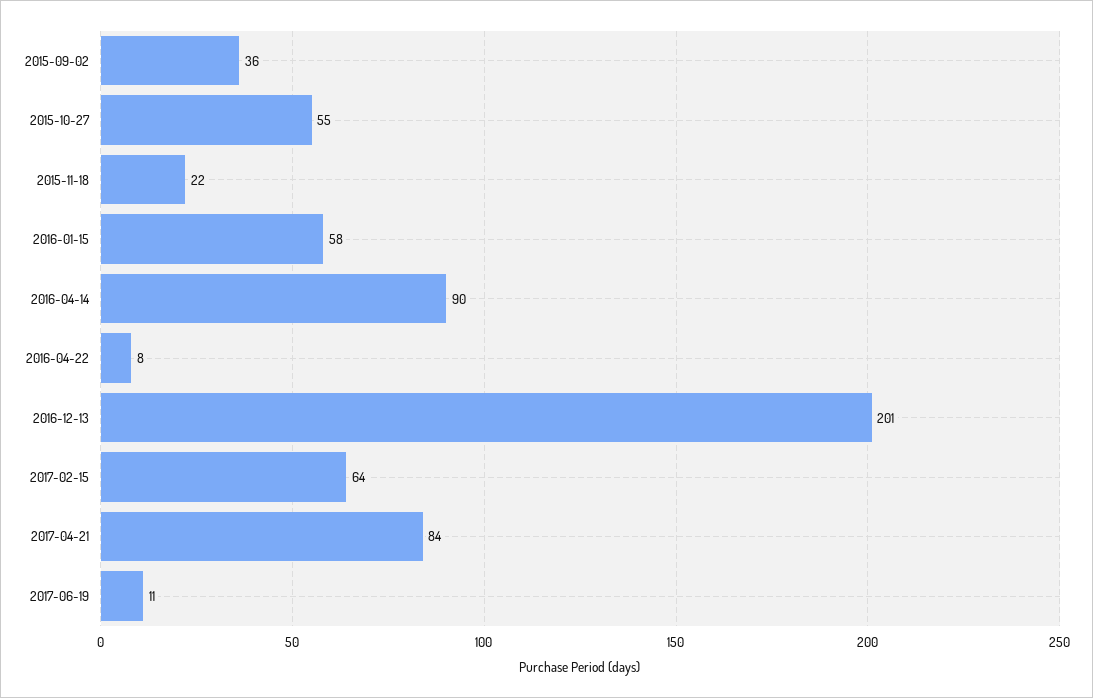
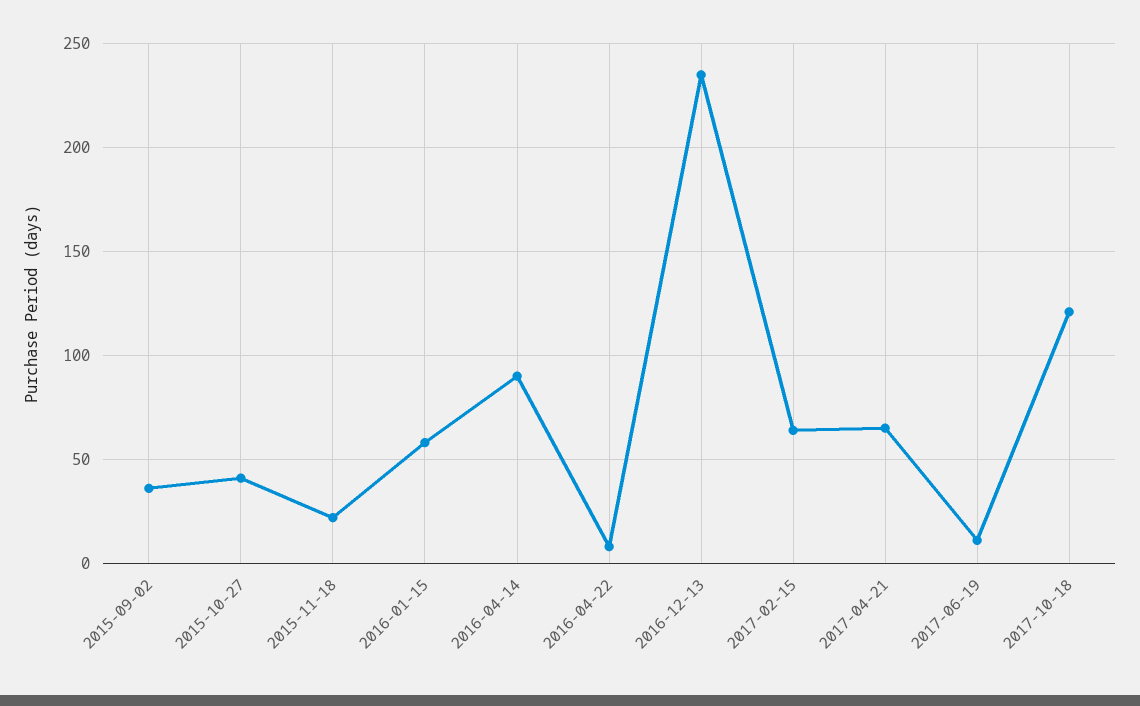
2015-10-27: 55 -> 40
2016-12-13: 201 -> 235
2017-04-21: 84 -> 65
2017-10-18: none -> 120

